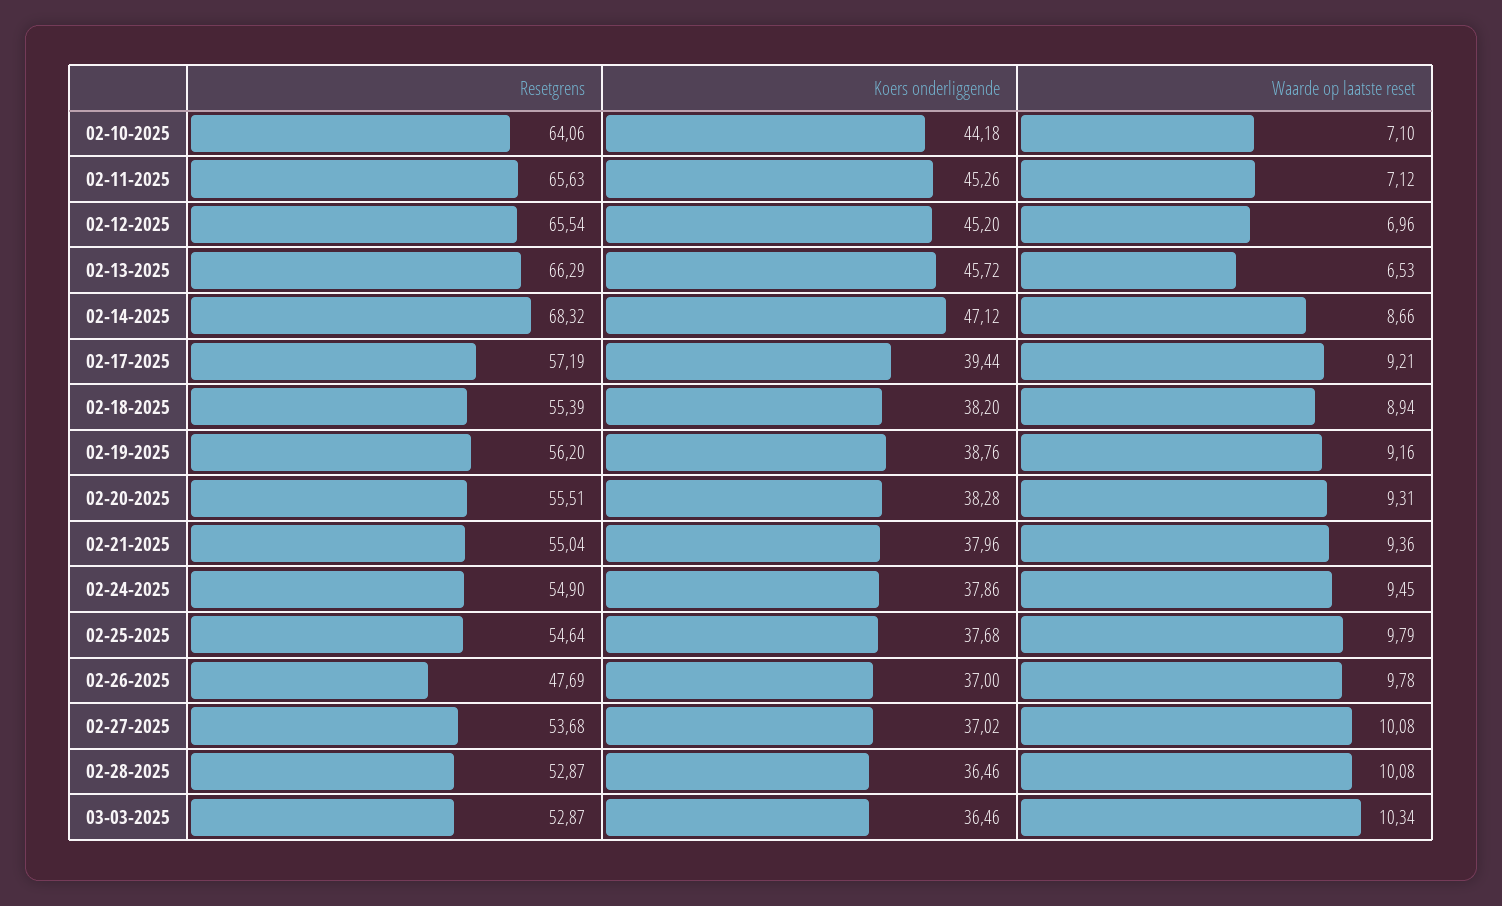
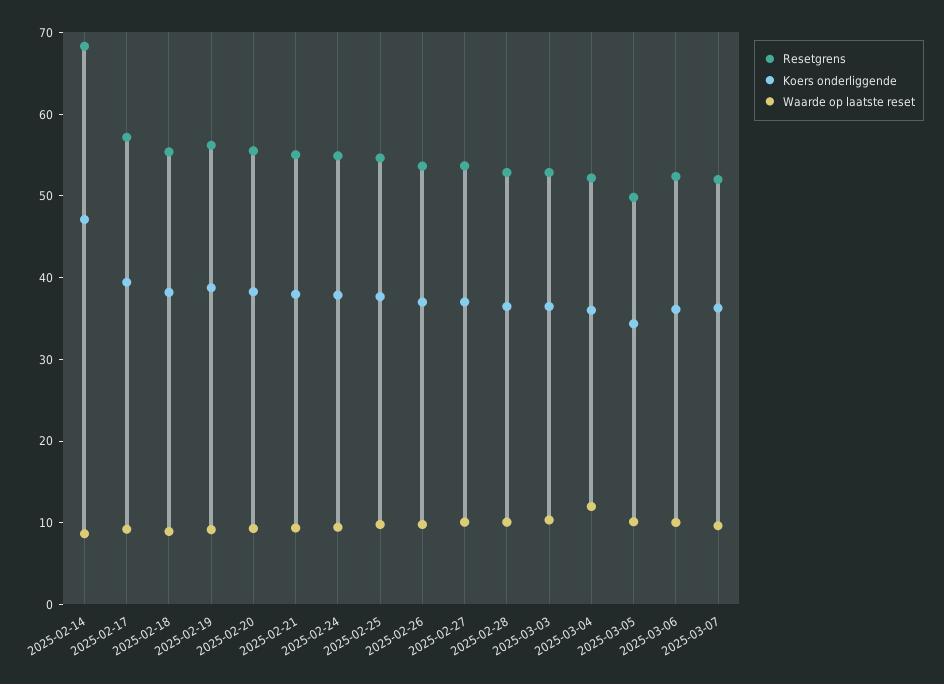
Resetgrens, 02-10-2025: 64.06 -> none
Koers onderliggende, 02-10-2025: 44.18 -> none
Waarde op laatste reset, 02-10-2025: 7.1 -> none
Resetgrens, 02-11-2025: 65.63 -> none
Koers onderliggende, 02-11-2025: 45.26 -> none
Waarde op laatste reset, 02-11-2025: 7.12 -> none
Resetgrens, 02-12-2025: 65.54 -> none
Koers onderliggende, 02-12-2025: 45.2 -> none
Waarde op laatste reset, 02-12-2025: 6.96 -> none
Resetgrens, 02-13-2025: 66.29 -> none
Koers onderliggende, 02-13-2025: 45.72 -> none
Waarde op laatste reset, 02-13-2025: 6.53 -> none
Resetgrens, 02-26-2025: 47.69 -> 54
Resetgrens, 2025-03-04: none -> 52
Koers onderliggende, 2025-03-04: none -> 36
Waarde op laatste reset, 2025-03-04: none -> 12
Resetgrens, 2025-03-05: none -> 50
Koers onderliggende, 2025-03-05: none -> 34
Waarde op laatste reset, 2025-03-05: none -> 10
Resetgrens, 2025-03-06: none -> 52
Koers onderliggende, 2025-03-06: none -> 36
Waarde op laatste reset, 2025-03-06: none -> 10
Resetgrens, 2025-03-07: none -> 52
Koers onderliggende, 2025-03-07: none -> 36
Waarde op laatste reset, 2025-03-07: none -> 10

